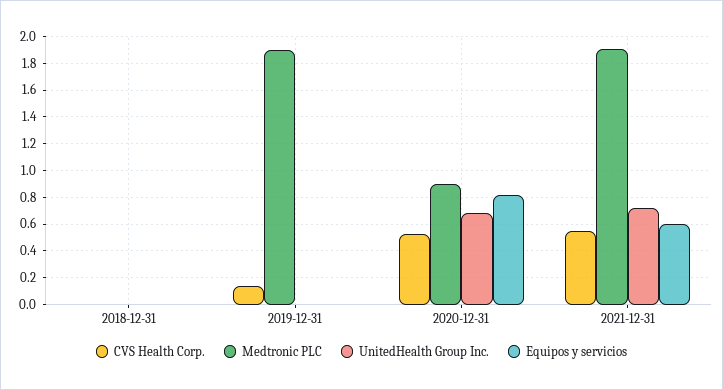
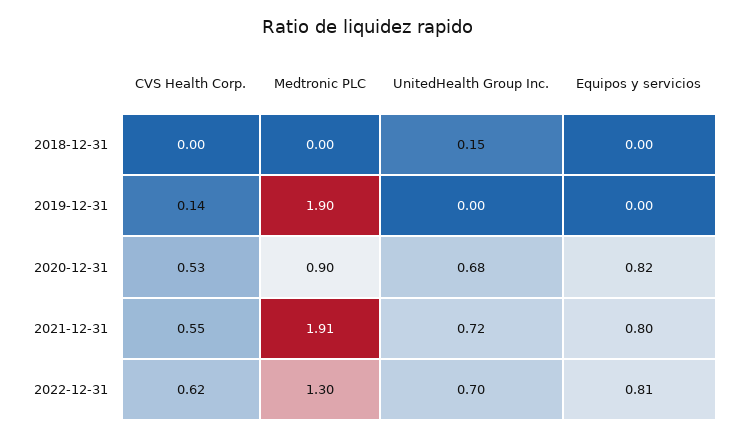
UnitedHealth Group Inc., 2018-12-31: 0 -> 0.15
Equipos y servicios, 2021-12-31: 0.6 -> 0.8
CVS Health Corp., 2022-12-31: none -> 0.62
Medtronic PLC, 2022-12-31: none -> 1.3
UnitedHealth Group Inc., 2022-12-31: none -> 0.7
Equipos y servicios, 2022-12-31: none -> 0.81

